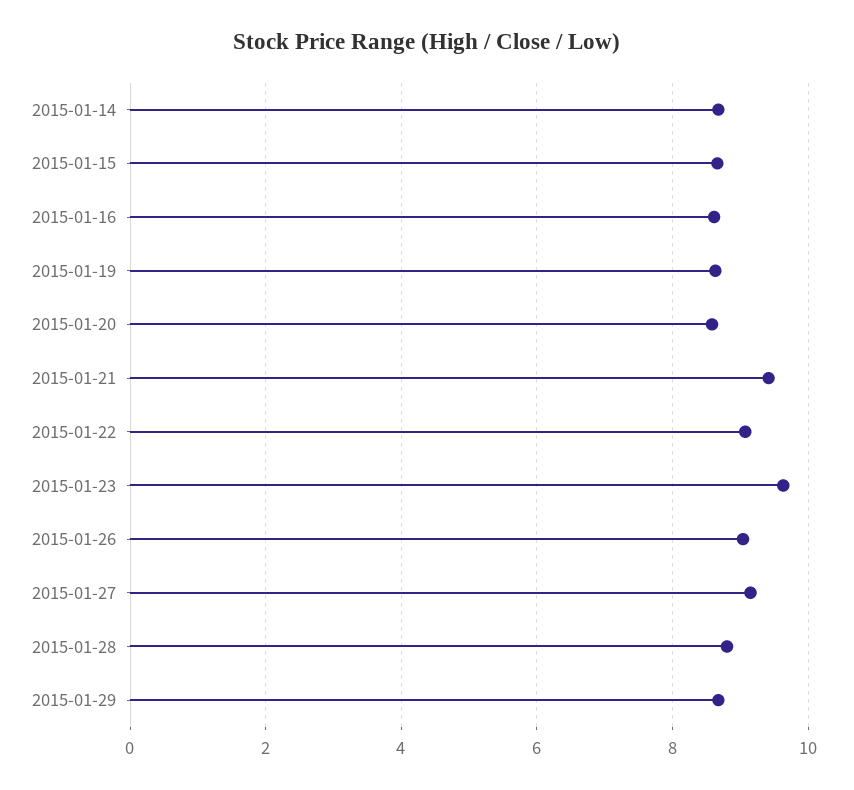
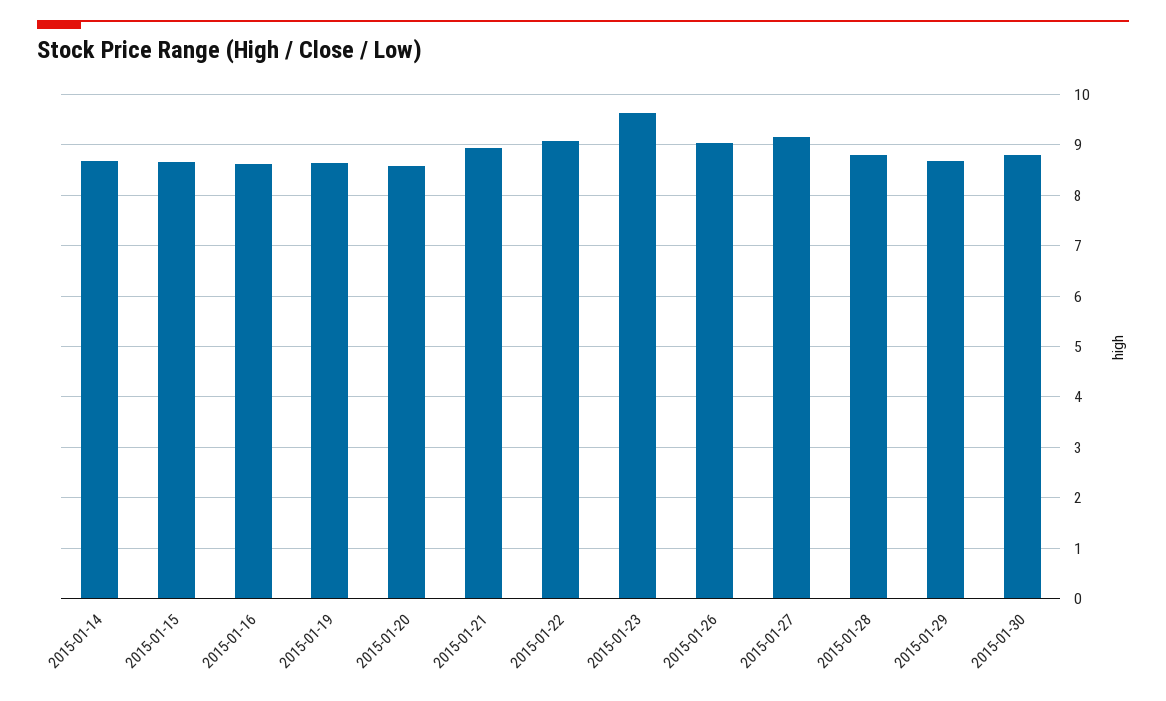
2015-01-21: 9.4 -> 9
2015-01-30: none -> 8.8

